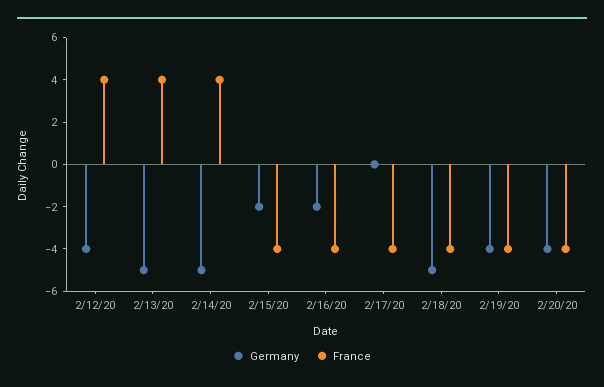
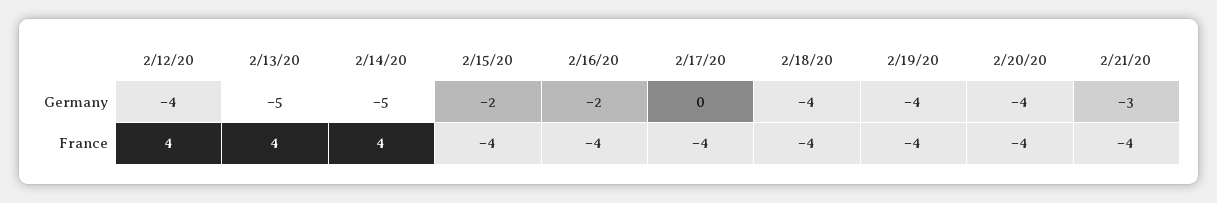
Germany, 2/18/20: -5 -> -4
Germany, 2/21/20: none -> -3
France, 2/21/20: none -> -4

